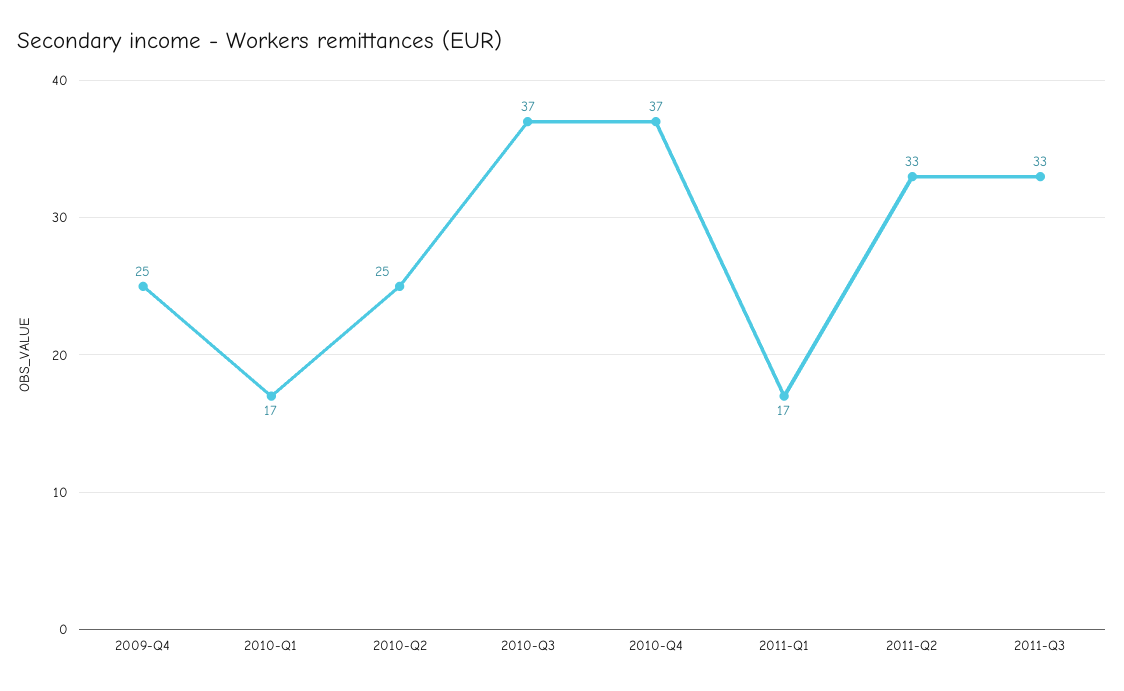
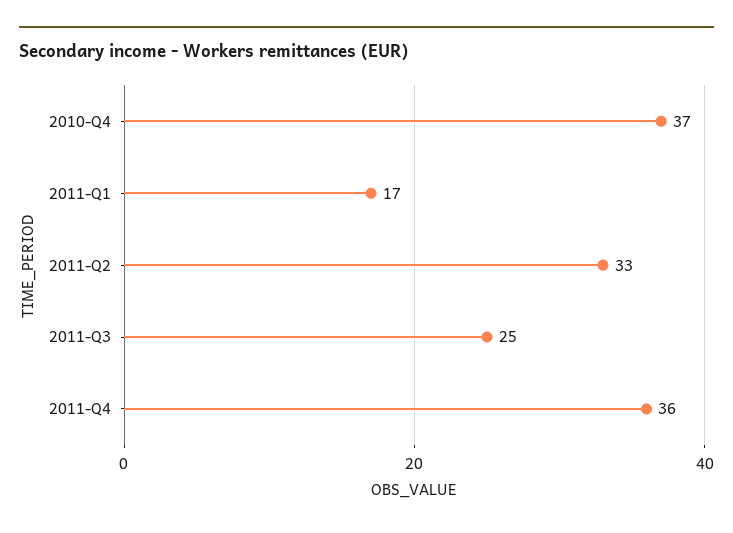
2009-Q4: 25 -> none
2010-Q1: 17 -> none
2010-Q2: 25 -> none
2010-Q3: 37 -> none
2011-Q3: 33 -> 25
2011-Q4: none -> 36

